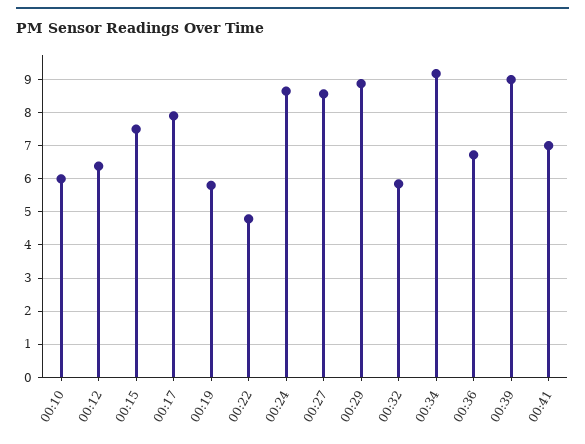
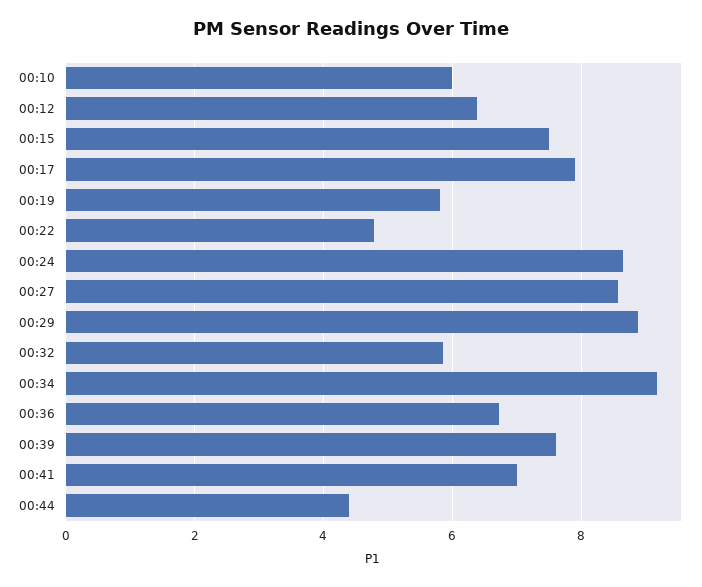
00:39: 9 -> 7.6
00:44: none -> 4.4

